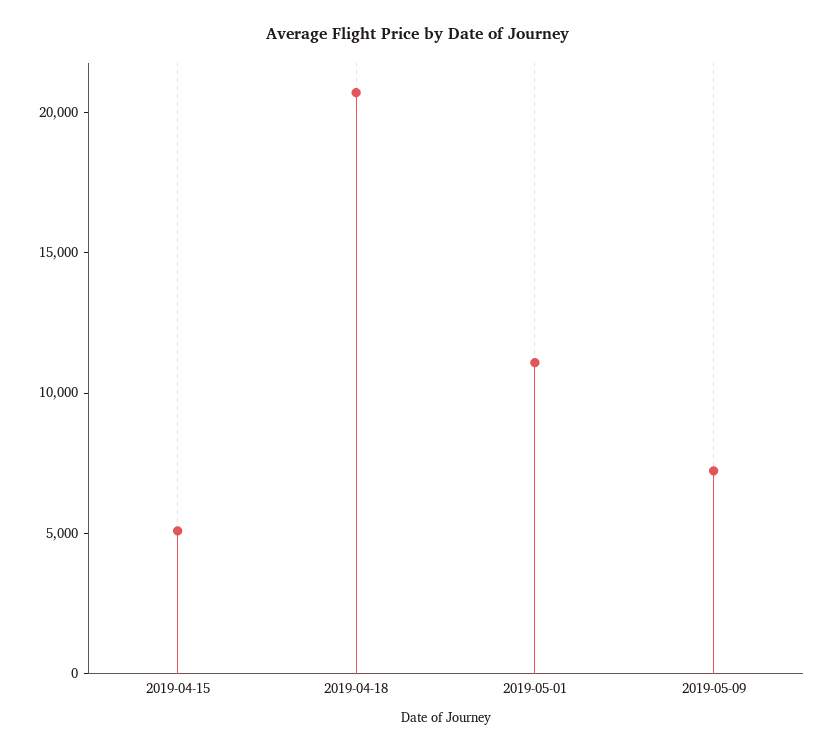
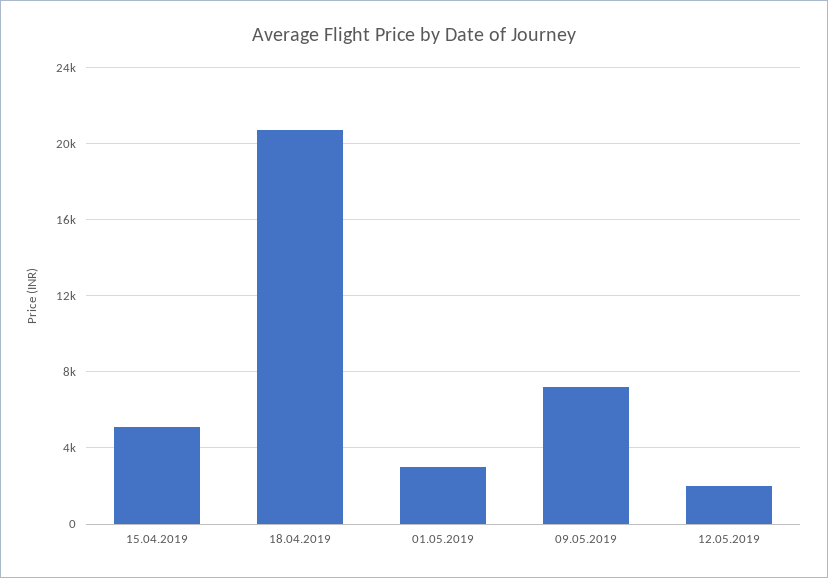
2019-05-01: 11000 -> 3000
12.05.2019: none -> 2000

